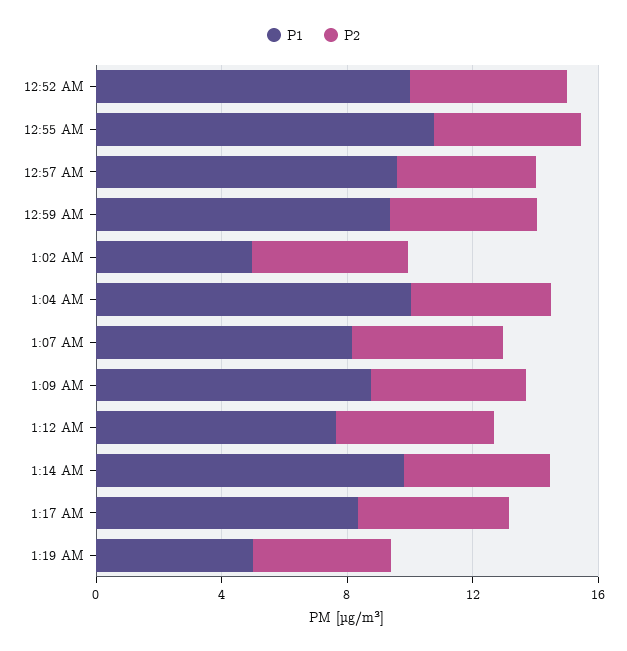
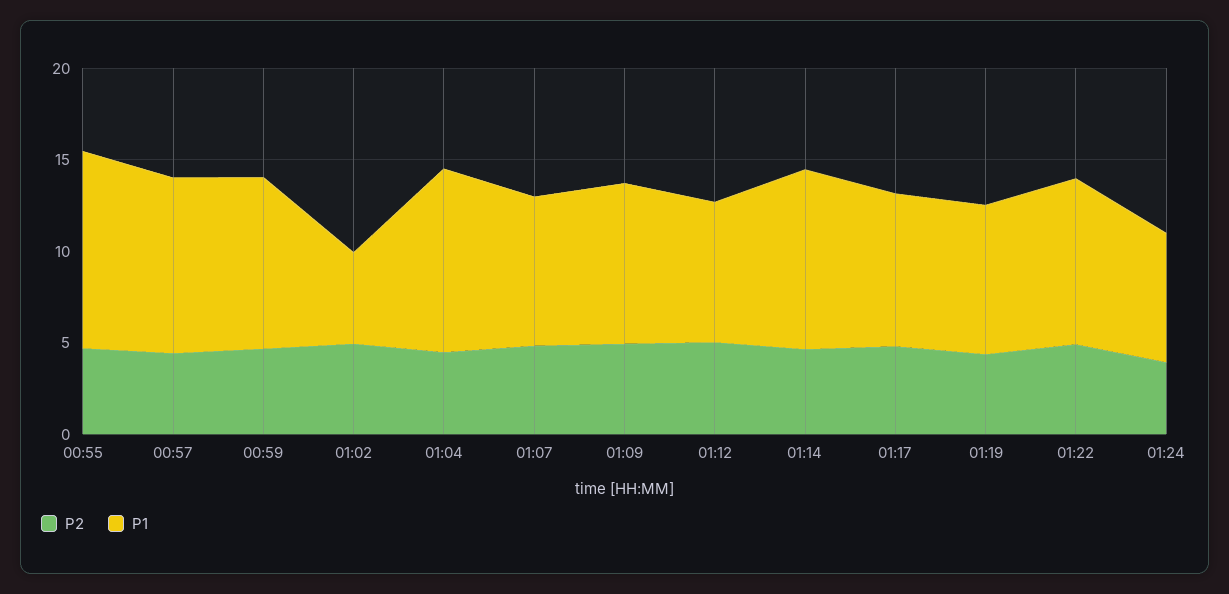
P1, 12:52 AM: 10 -> none
P2, 12:52 AM: 5 -> none
P1, 1:19 AM: 5 -> 8
P2, 01:22: none -> 5
P1, 01:22: none -> 9
P2, 01:24: none -> 4
P1, 01:24: none -> 7

